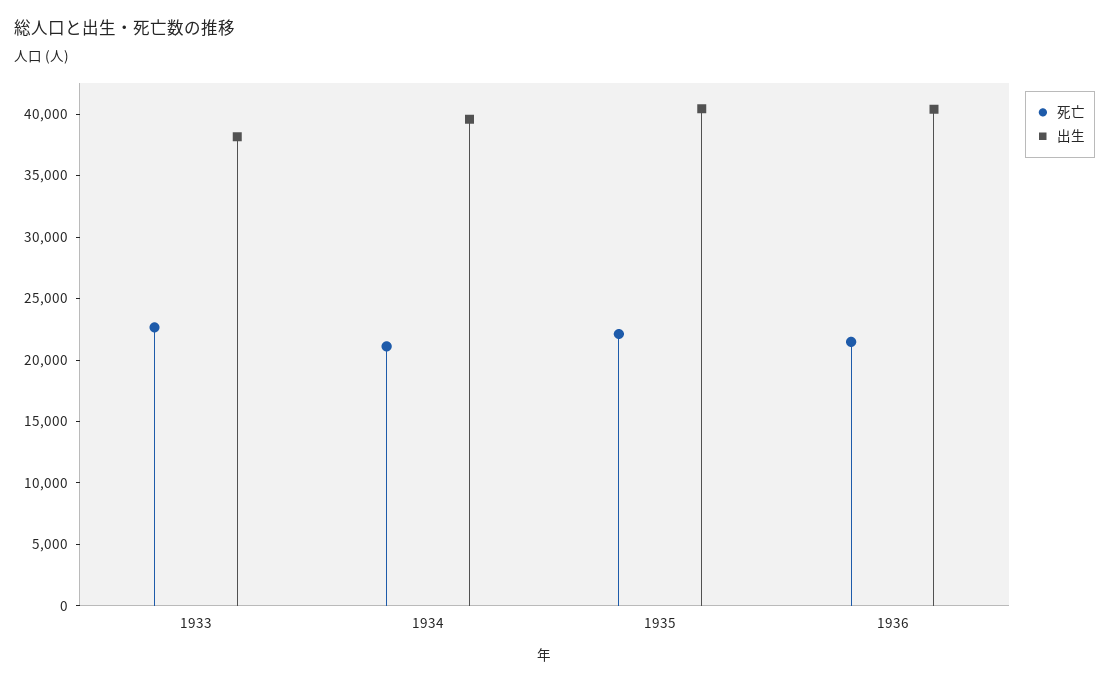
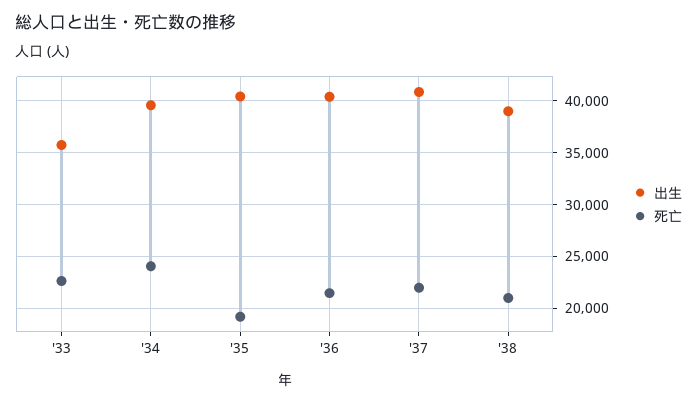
出生, 1933: 38000 -> 36000
死亡, 1934: 21000 -> 24000
死亡, 1935: 22000 -> 19000
出生, '37: none -> 41000
死亡, '37: none -> 22000
出生, '38: none -> 39000
死亡, '38: none -> 21000

